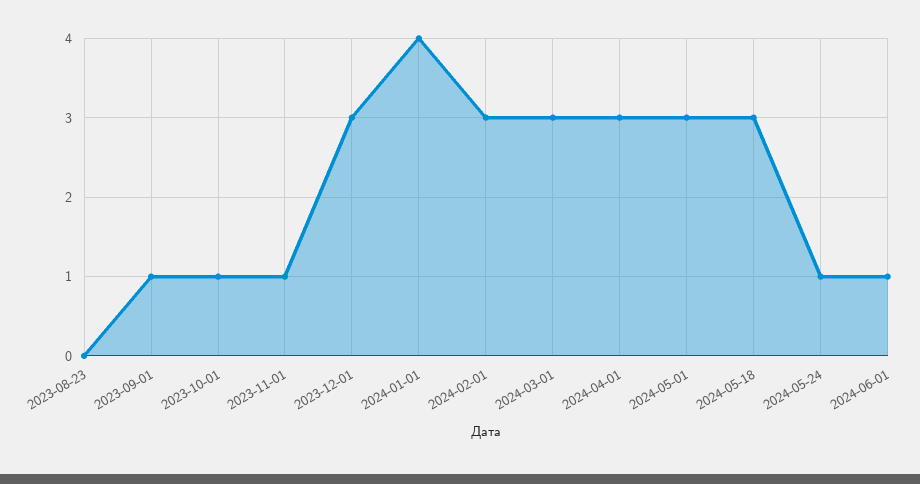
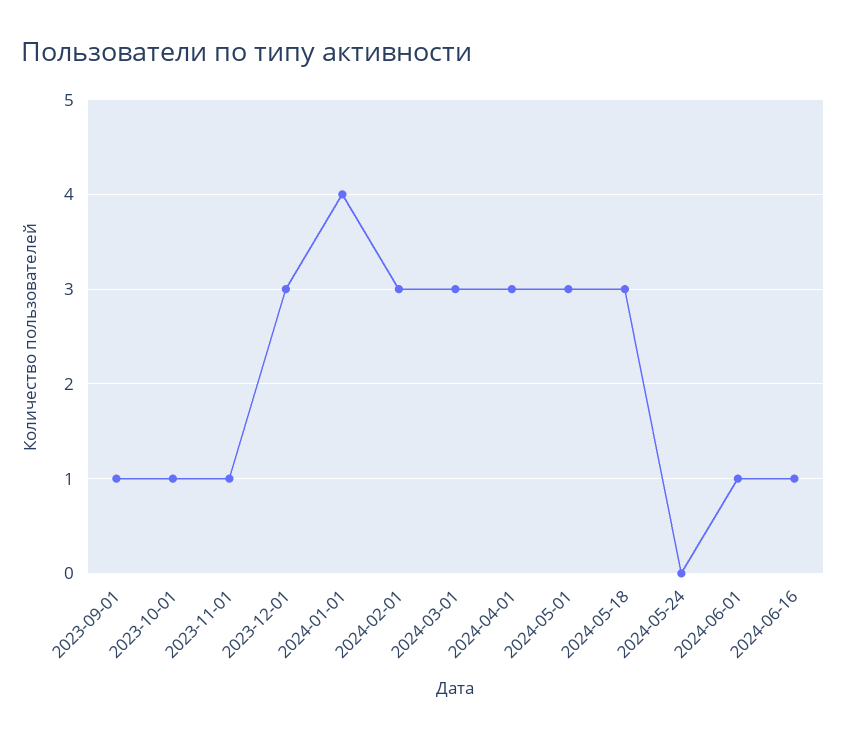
2023-08-23: 0 -> none
2024-05-24: 1 -> 0
2024-06-16: none -> 1

